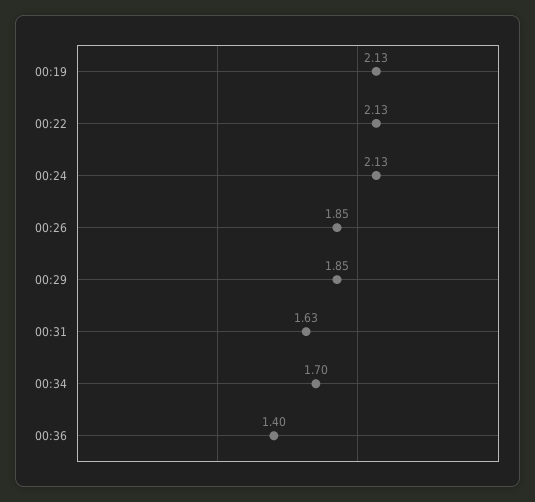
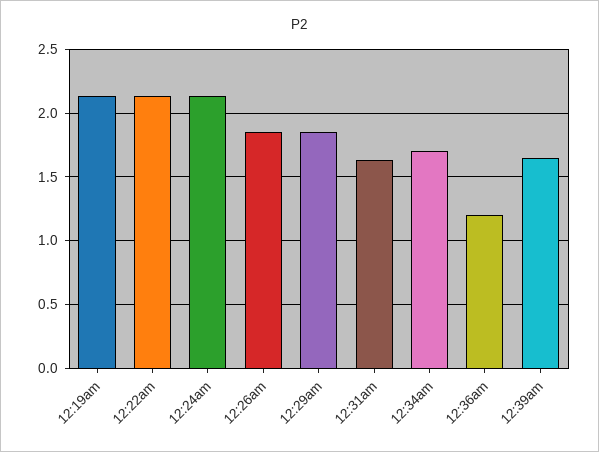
00:36: 1.4 -> 1.2
12:39am: none -> 1.65

